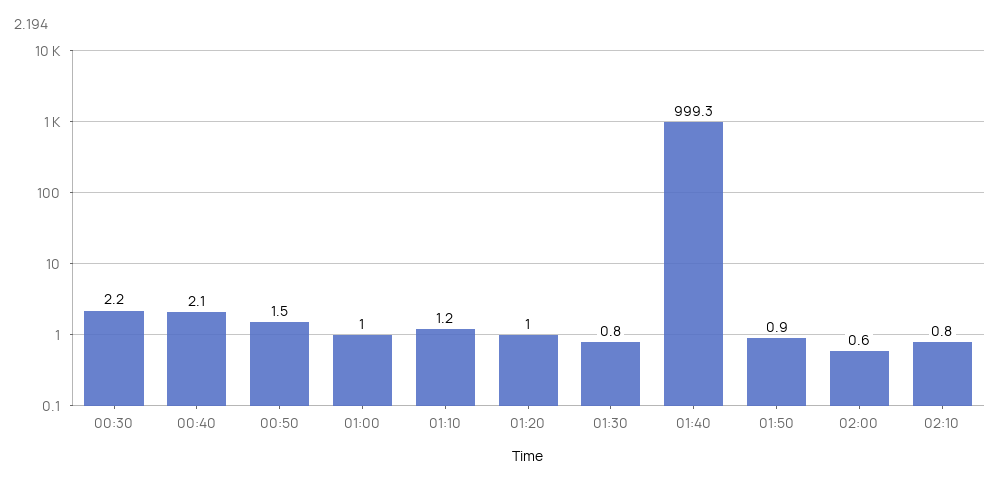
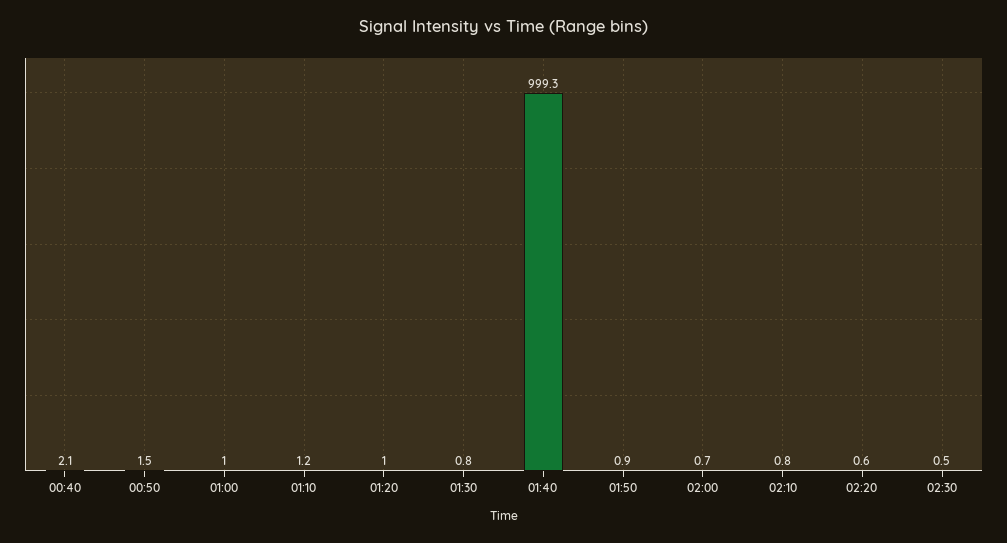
00:30: 2.2 -> none
02:00: 0.6 -> 0.7
02:20: none -> 0.6
02:30: none -> 0.5

